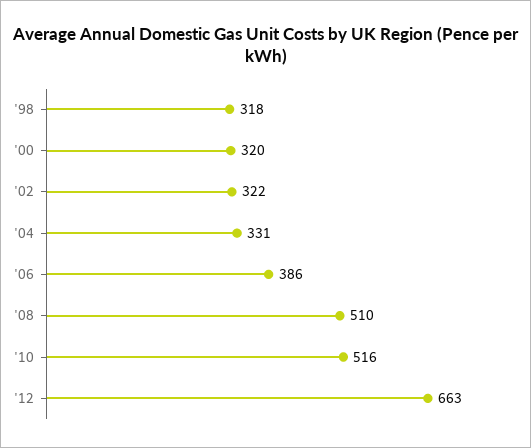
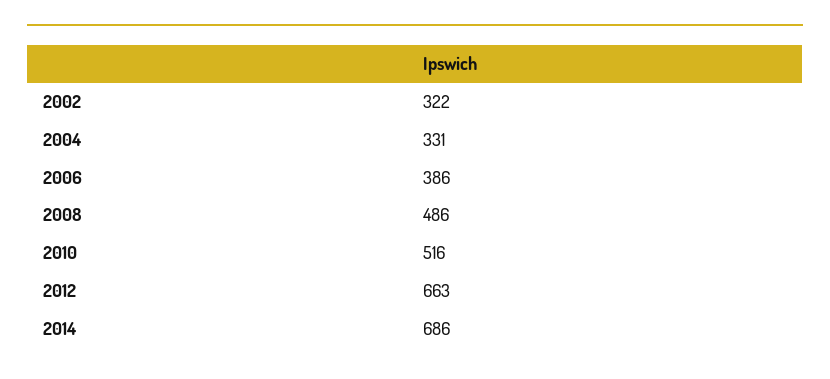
'98: 318 -> none
'00: 320 -> none
'08: 510 -> 486
2014: none -> 686

